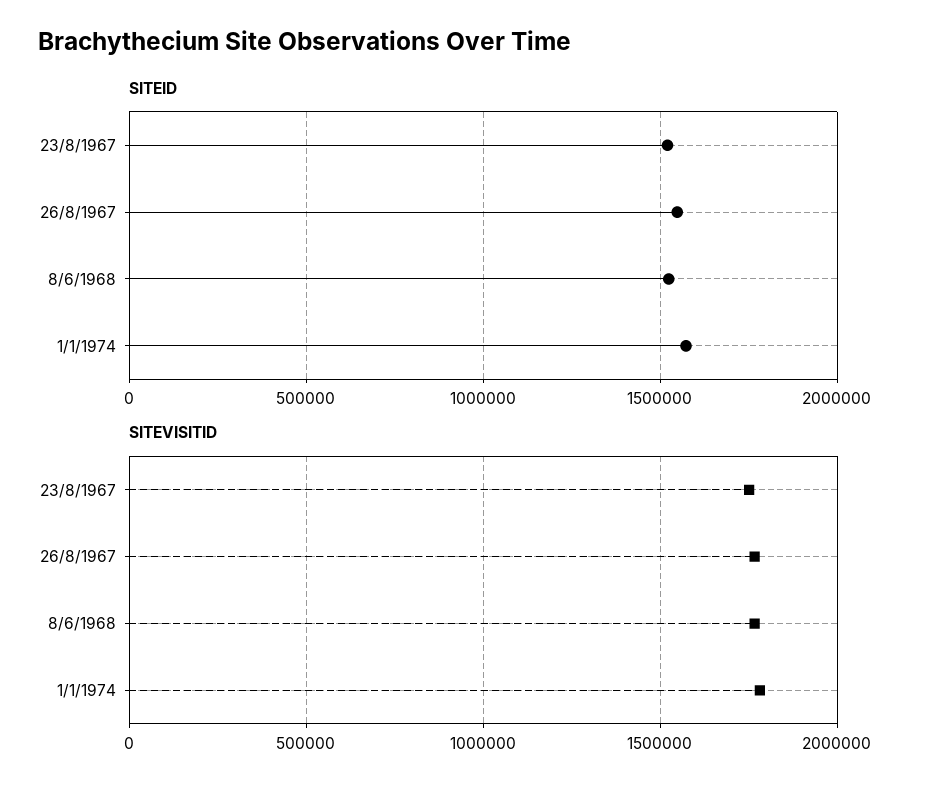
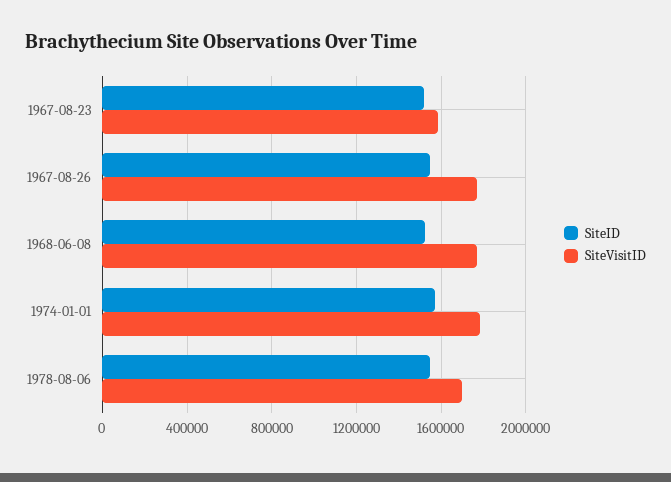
SITEVISITID, 23/8/1967: 1750000 -> 1600000
SITEID, 1978-08-06: none -> 1550000
SITEVISITID, 1978-08-06: none -> 1700000

